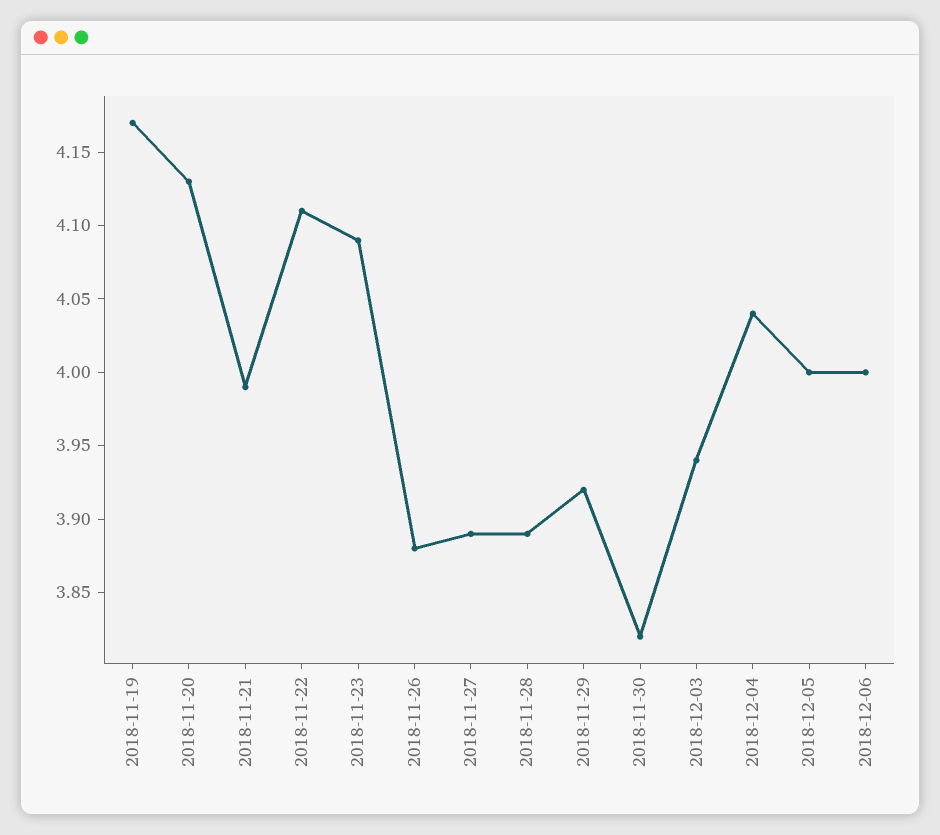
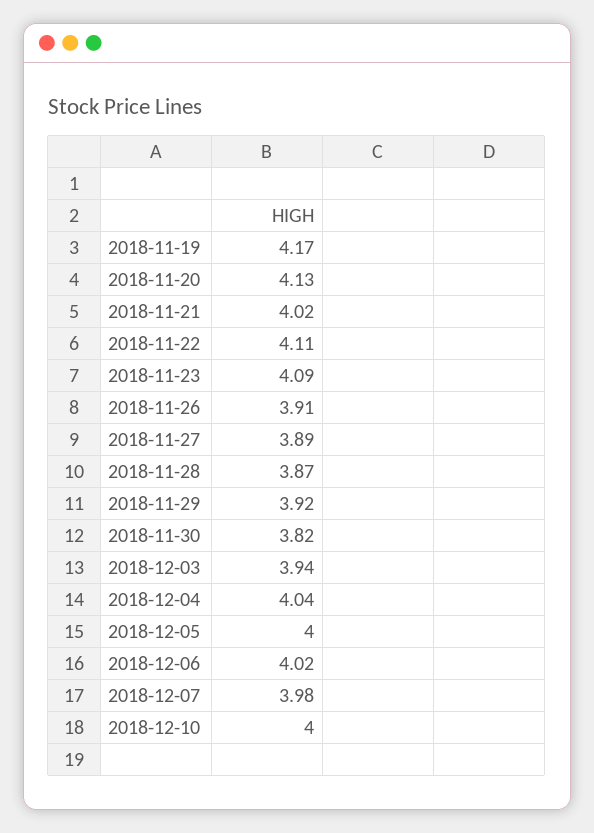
2018-11-21: 3.99 -> 4.02
2018-11-26: 3.88 -> 3.91
2018-11-28: 3.89 -> 3.87
2018-12-06: 4 -> 4.02
2018-12-07: none -> 3.98
2018-12-10: none -> 4

